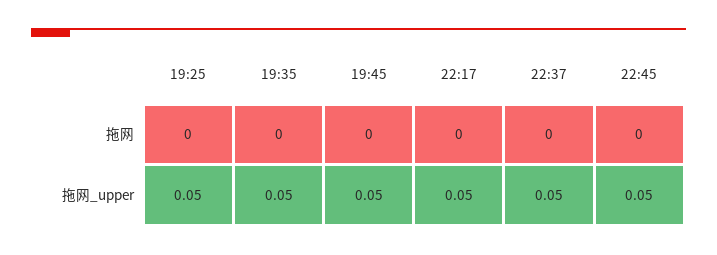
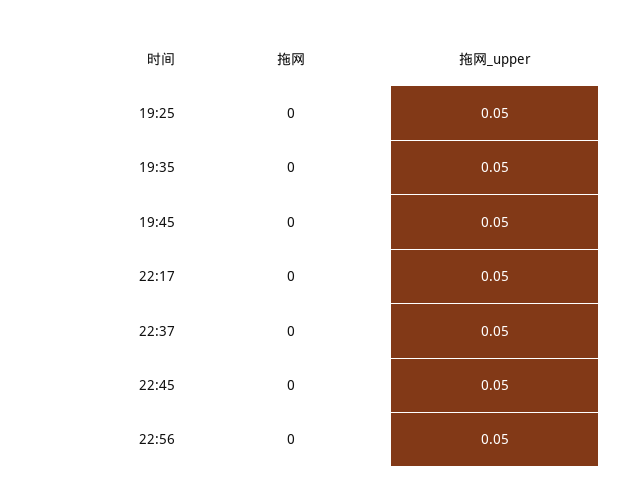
22:56, 拖网: none -> 0
22:56, 拖网_upper: none -> 0.05

